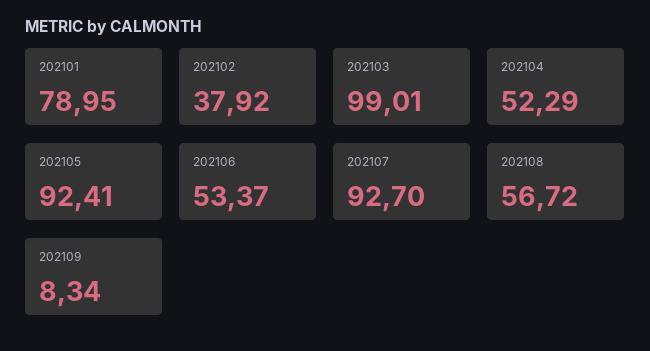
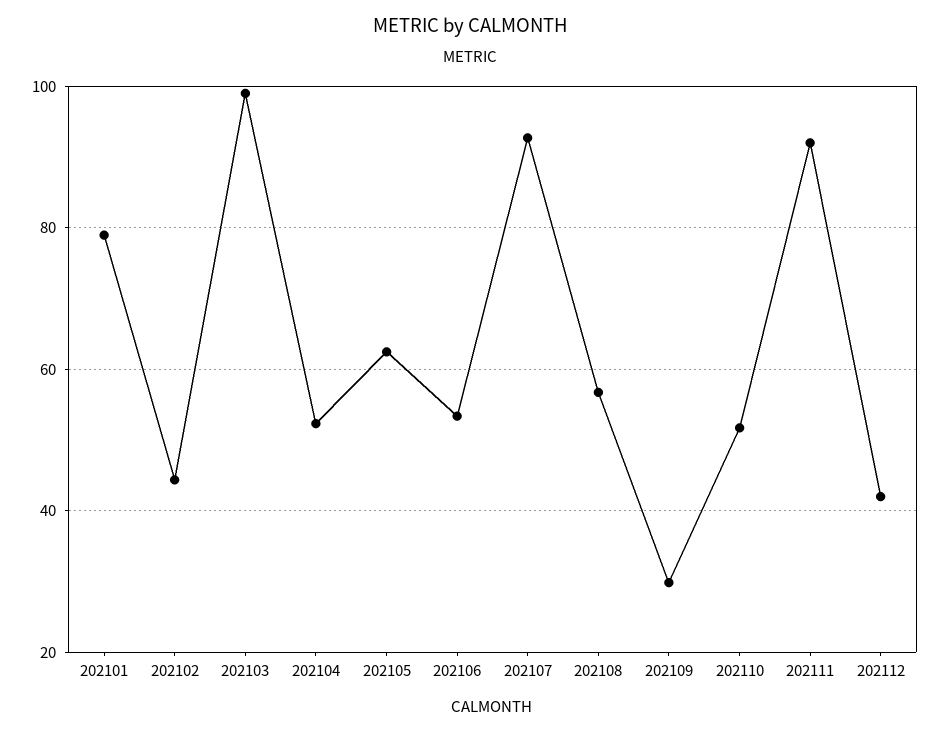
202102: 37.92 -> 44
202105: 92.41 -> 62
202109: 8.34 -> 30
202110: none -> 52
202111: none -> 92
202112: none -> 42

